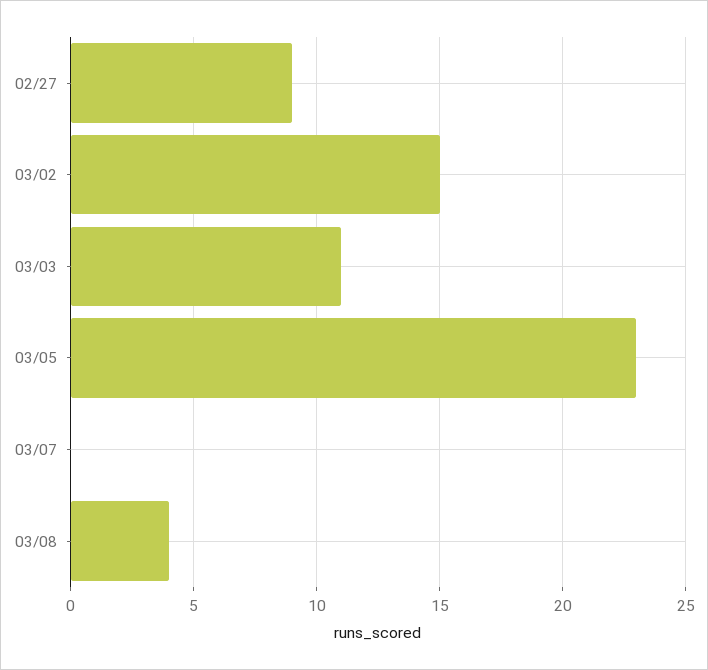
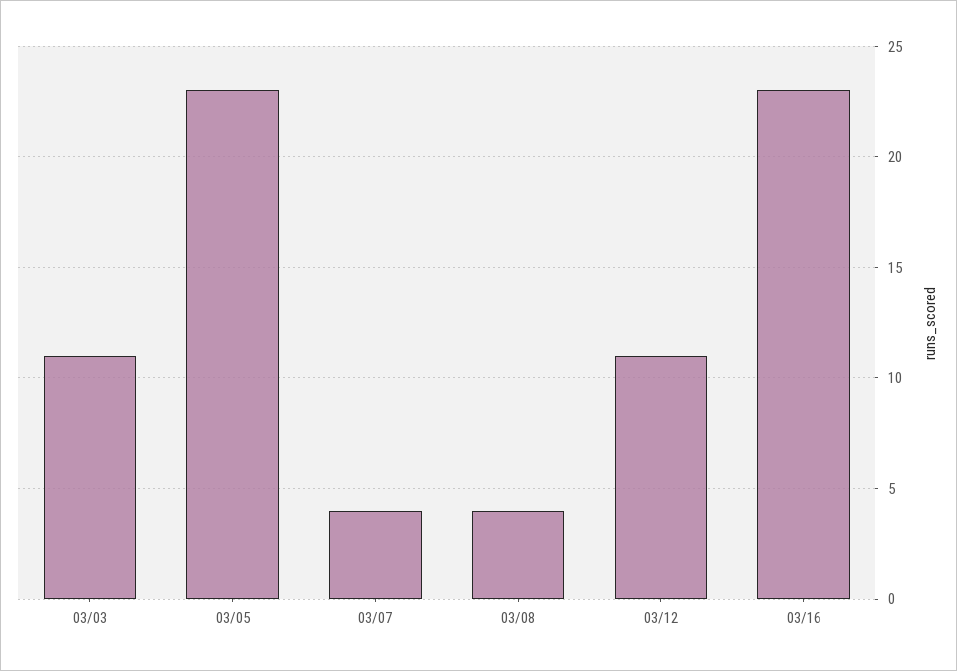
02/27: 9 -> none
03/02: 15 -> none
03/07: 0 -> 4
03/12: none -> 11
03/16: none -> 23

